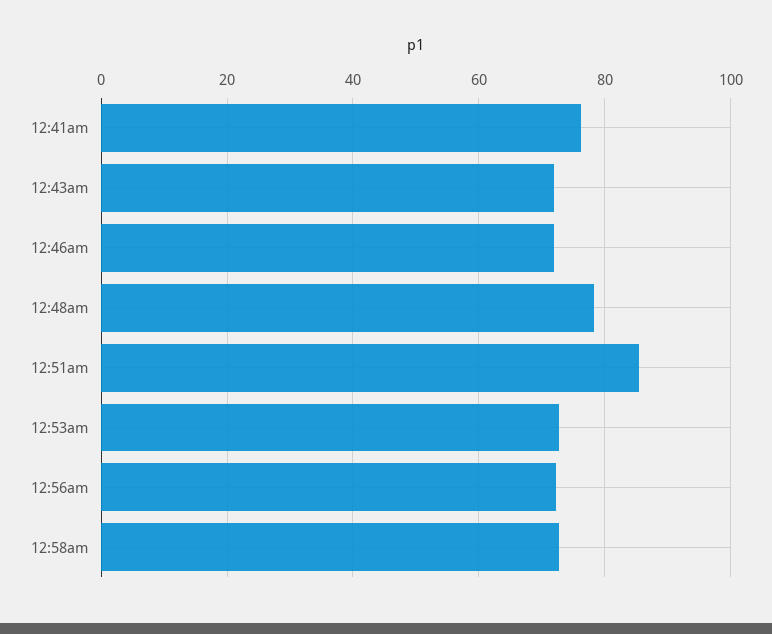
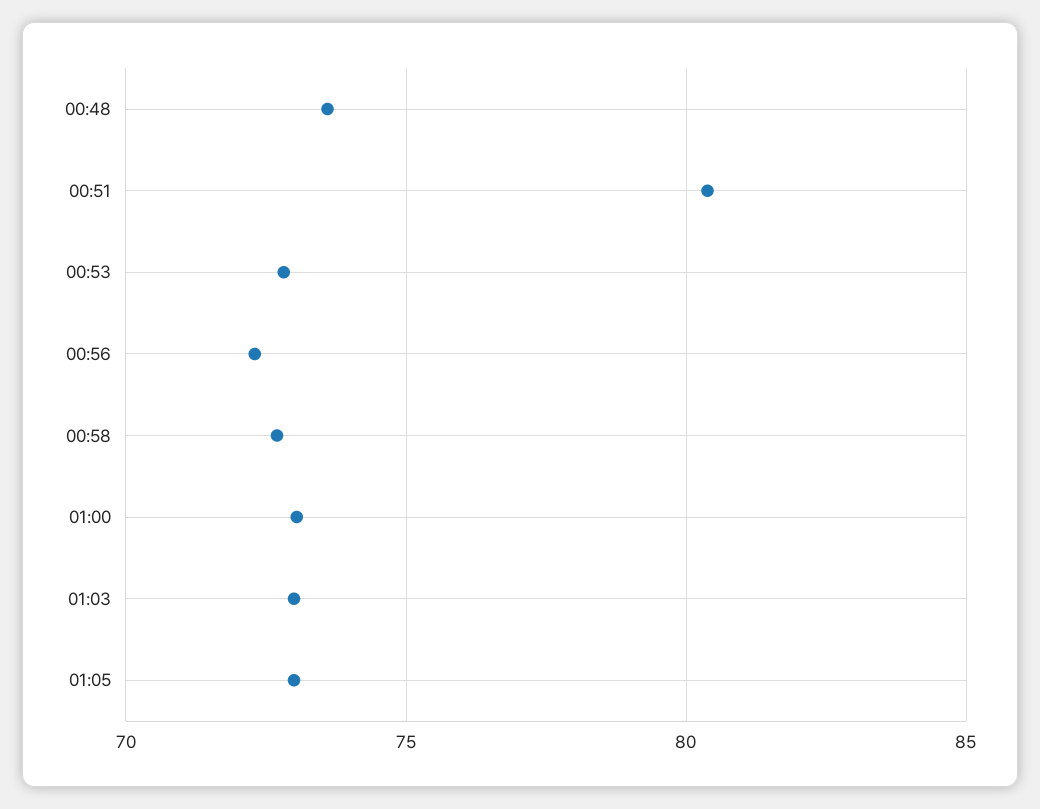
12:41am: 76 -> none
12:43am: 72 -> none
12:46am: 72 -> none
12:48am: 78 -> 73.5
12:51am: 86 -> 80.5
01:00: none -> 73
01:03: none -> 73
01:05: none -> 73

